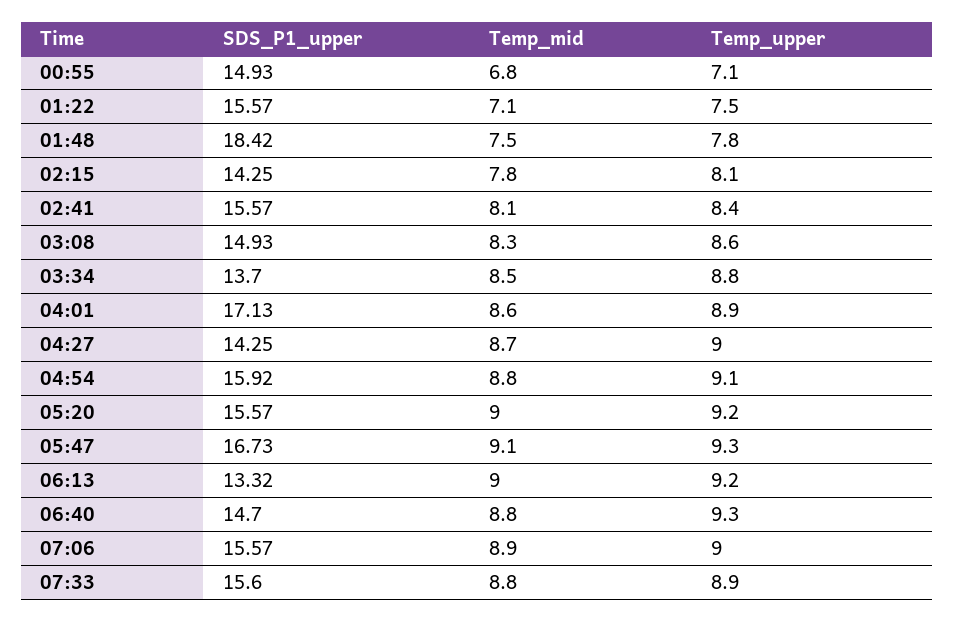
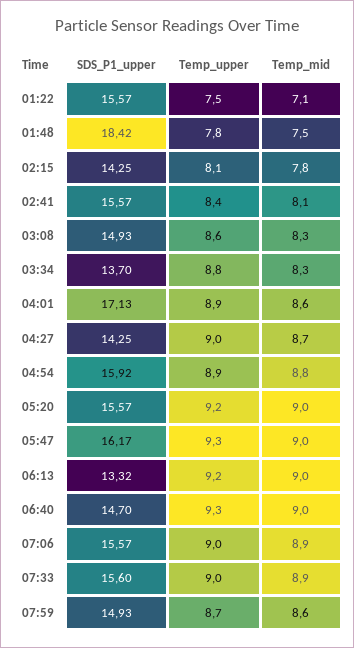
SDS_P1_upper, 00:55: 14.93 -> none
Temp_mid, 00:55: 6.8 -> none
Temp_upper, 00:55: 7.1 -> none
Temp_mid, 03:34: 8.5 -> 8.3
Temp_upper, 04:54: 9.1 -> 8.9
SDS_P1_upper, 05:47: 16.73 -> 16.17
Temp_mid, 05:47: 9.1 -> 9
Temp_mid, 06:40: 8.8 -> 9
Temp_mid, 07:33: 8.8 -> 8.9
Temp_upper, 07:33: 8.9 -> 9
SDS_P1_upper, 07:59: none -> 14.93
Temp_upper, 07:59: none -> 8.7
Temp_mid, 07:59: none -> 8.6

